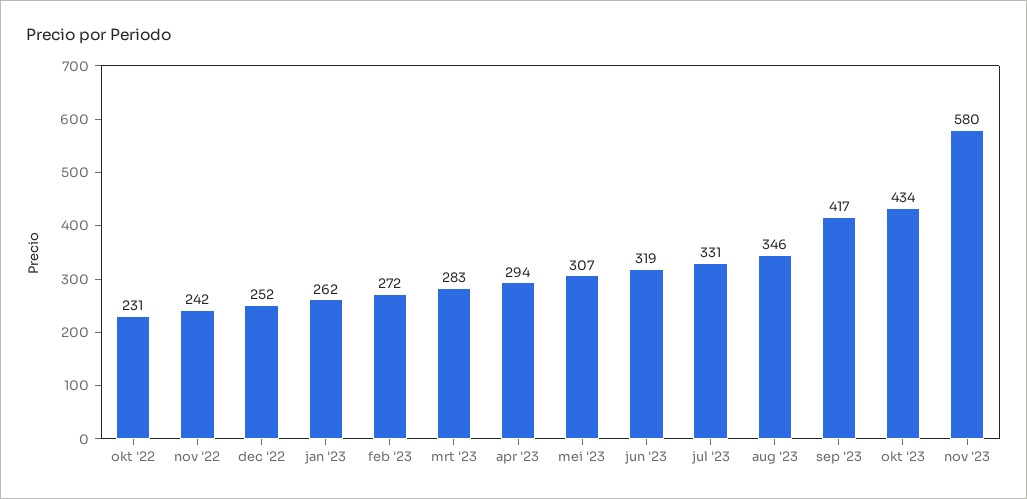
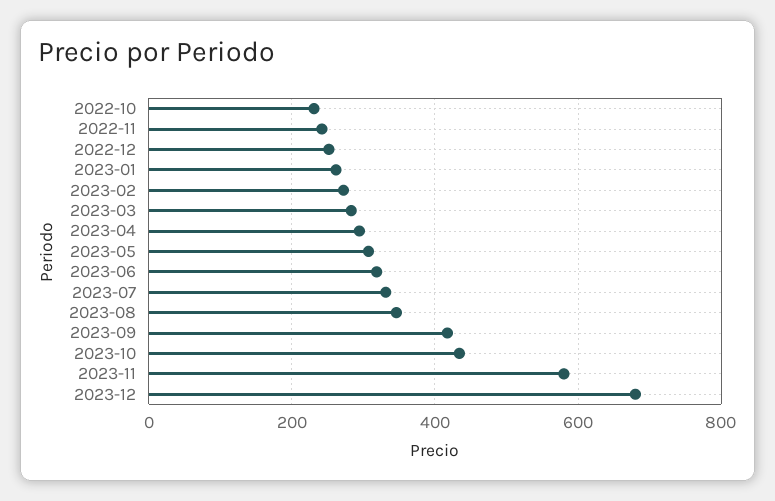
2023-12: none -> 680

